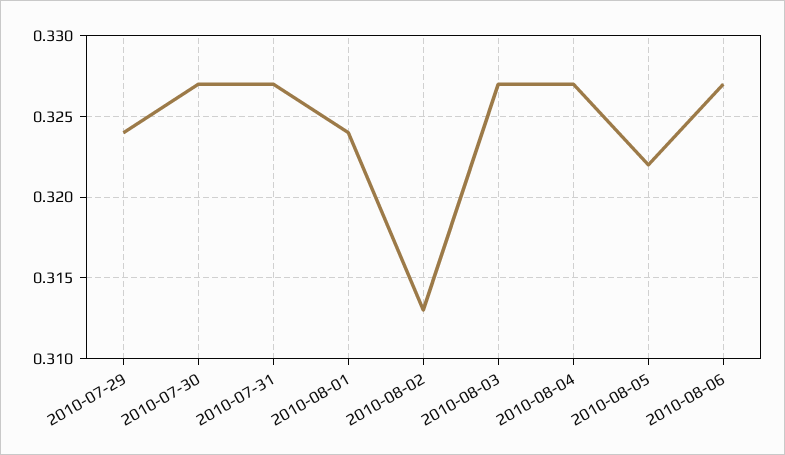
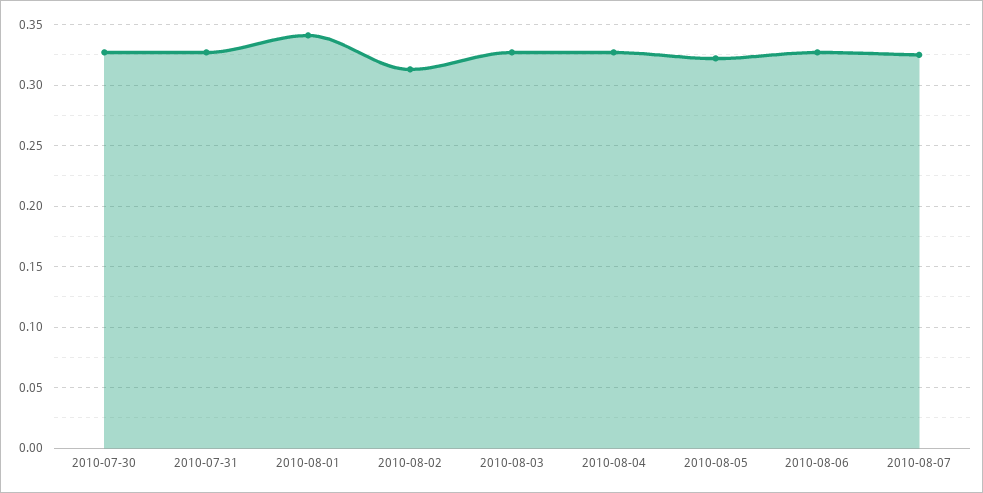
2010-07-29: 0.324 -> none
2010-08-01: 0.324 -> 0.34
2010-08-07: none -> 0.325

